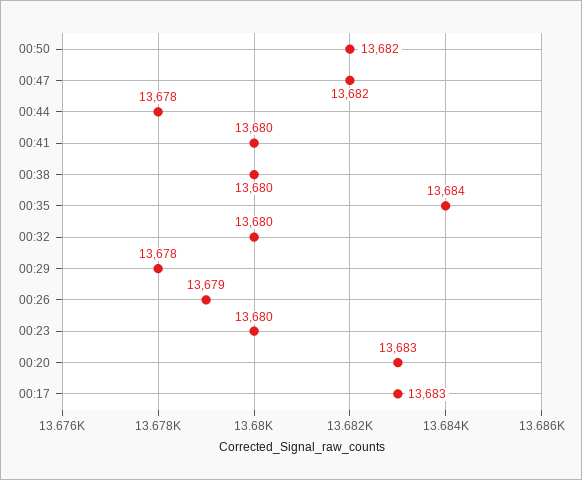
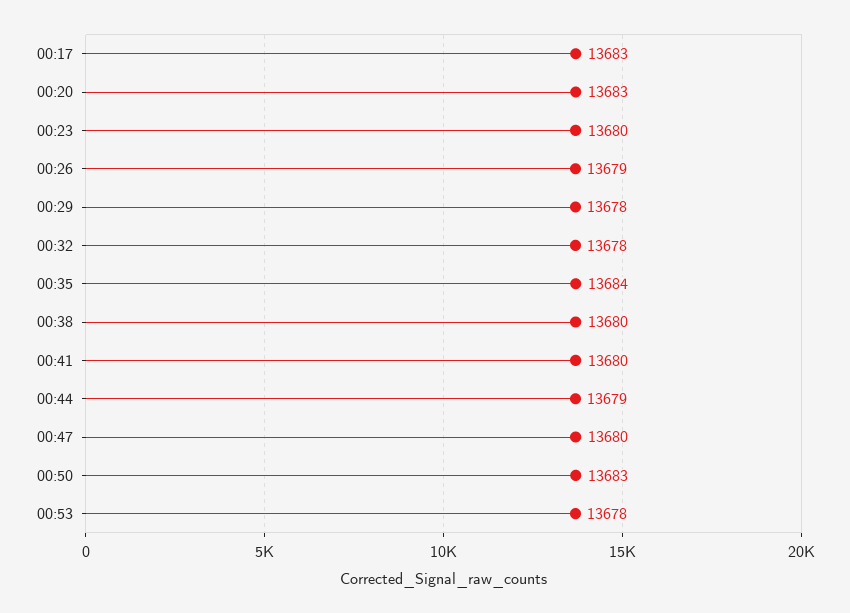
00:50: 13682 -> 13683
00:47: 13682 -> 13680
00:44: 13678 -> 13679
00:32: 13680 -> 13678
00:53: none -> 13678

